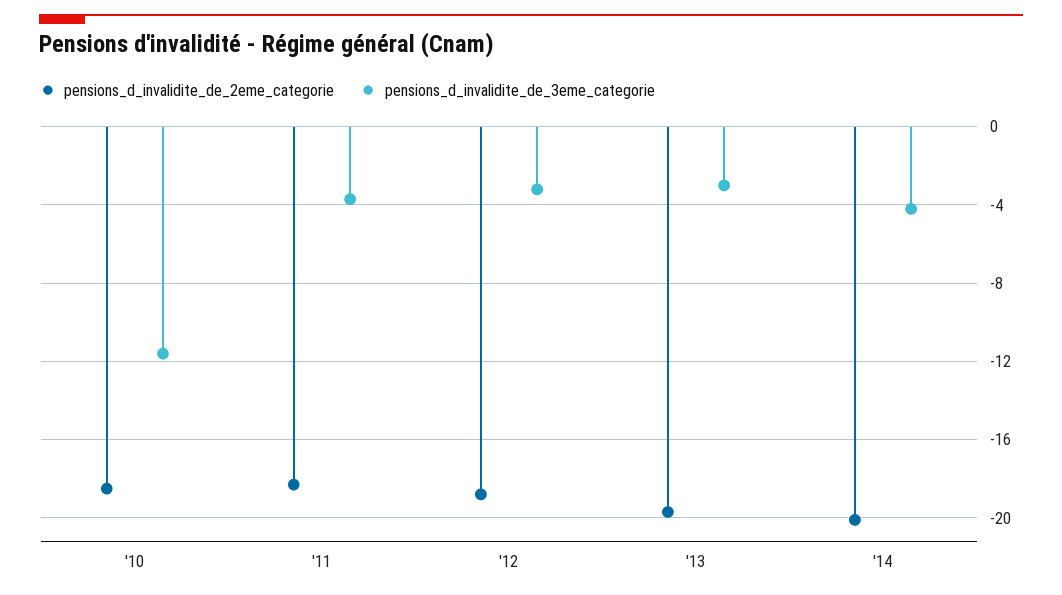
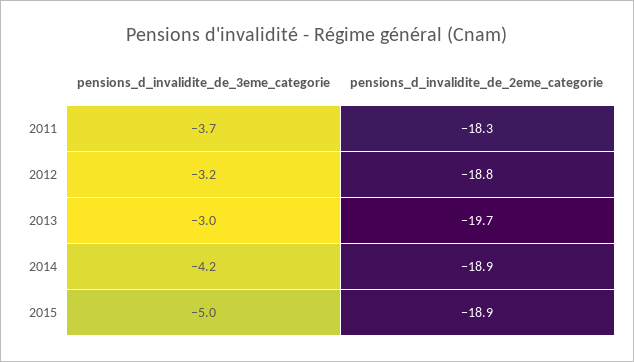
pensions_d_invalidite_de_2eme_categorie, '10: -18.5 -> none
pensions_d_invalidite_de_3eme_categorie, '10: -11.5 -> none
pensions_d_invalidite_de_2eme_categorie, '14: -20 -> -18.9
pensions_d_invalidite_de_3eme_categorie, 2015: none -> -5
pensions_d_invalidite_de_2eme_categorie, 2015: none -> -18.9

